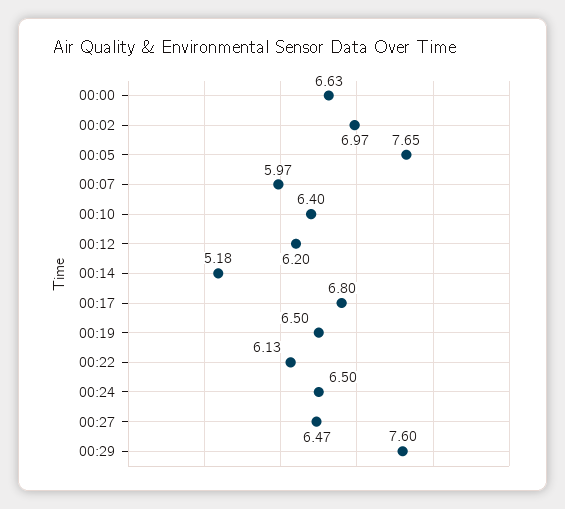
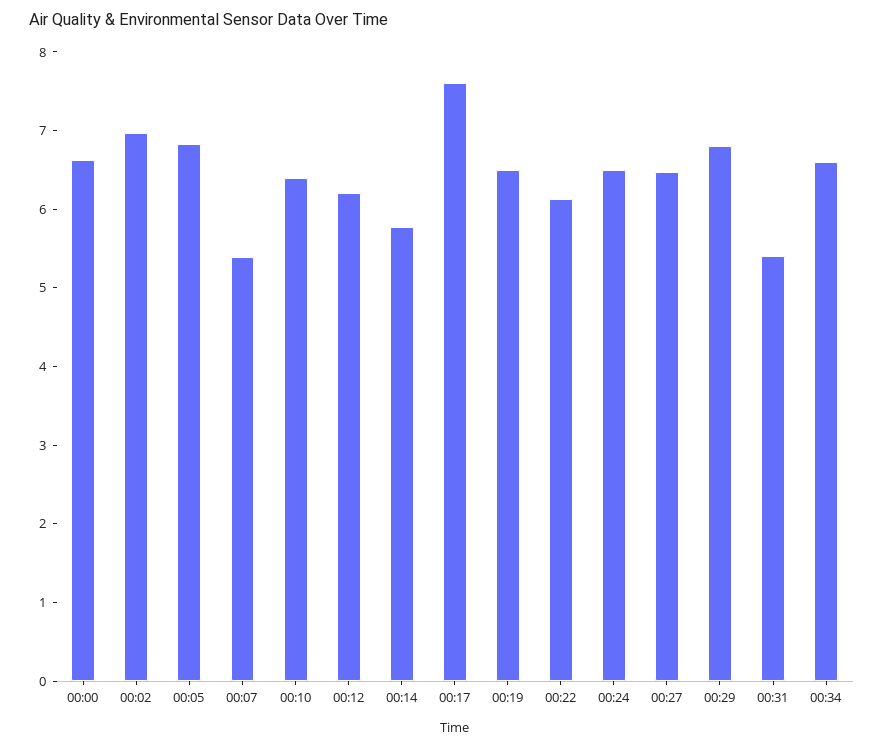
00:05: 7.65 -> 6.8
00:07: 5.97 -> 5.4
00:14: 5.18 -> 5.8
00:17: 6.8 -> 7.6
00:29: 7.6 -> 6.8
00:31: none -> 5.4
00:34: none -> 6.6

